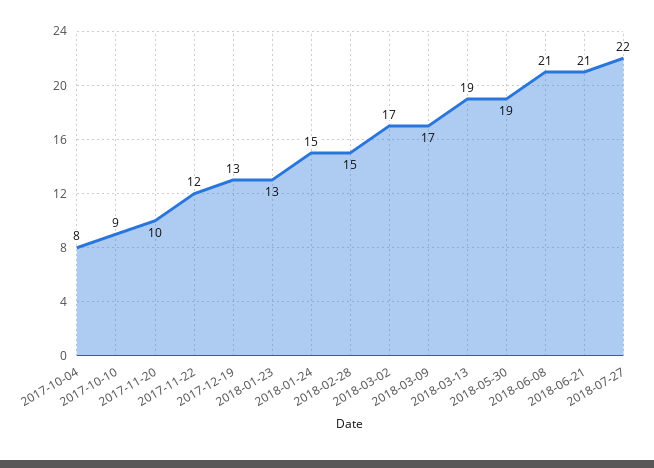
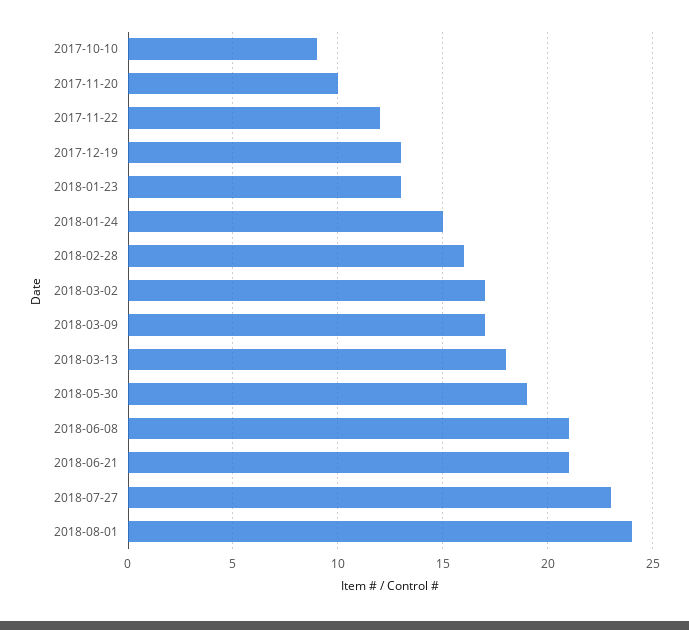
2017-10-04: 8 -> none
2018-02-28: 15 -> 16
2018-03-13: 19 -> 18
2018-07-27: 22 -> 23
2018-08-01: none -> 24

